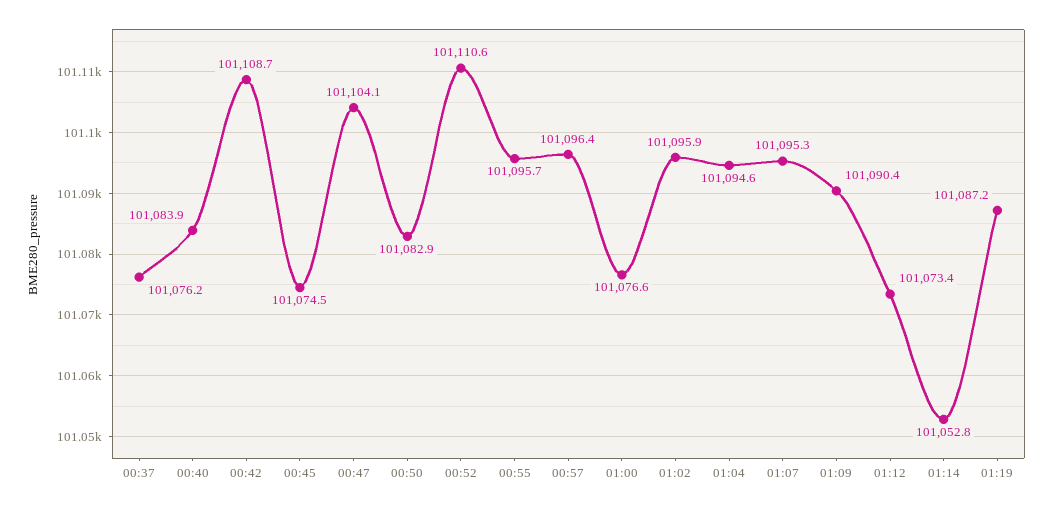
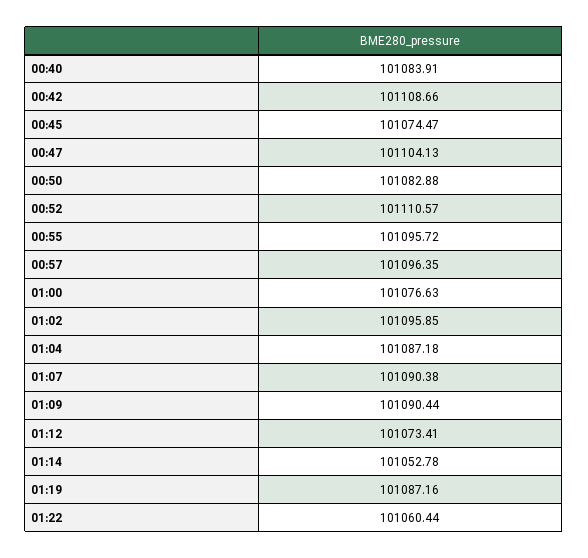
00:37: 101076.2 -> none
01:04: 101094.6 -> 101087.18
01:07: 101095.3 -> 101090.38
01:22: none -> 101060.44

